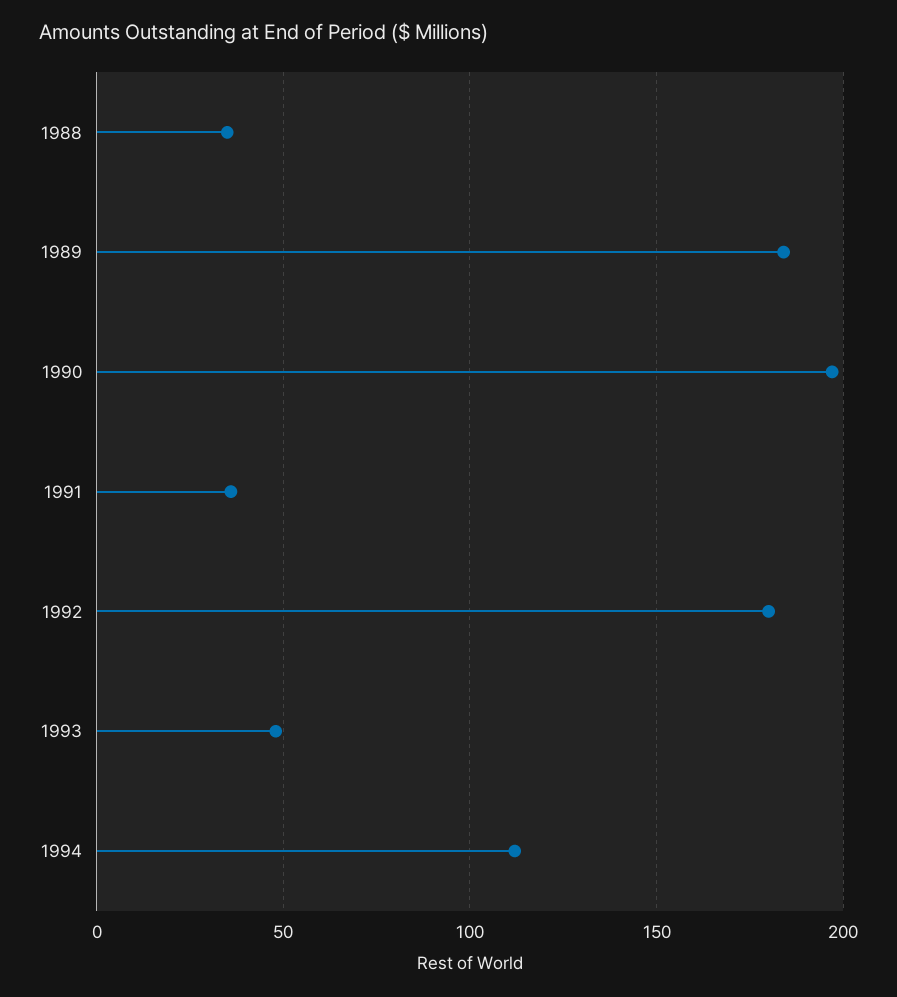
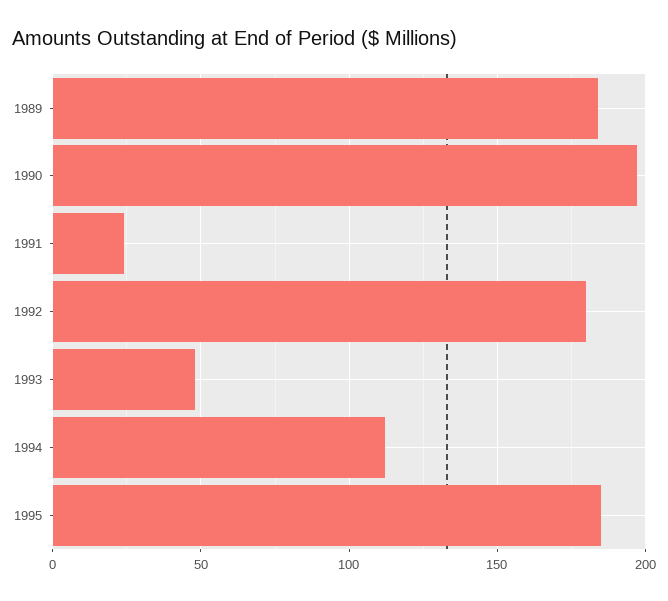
1988: 35 -> none
1991: 35 -> 25
1995: none -> 185

